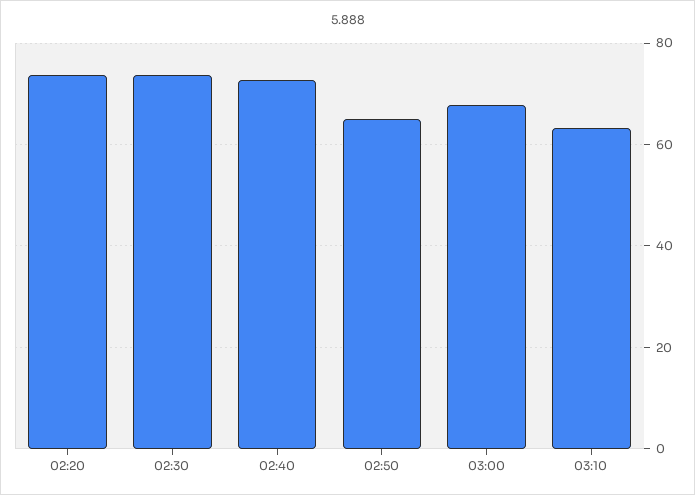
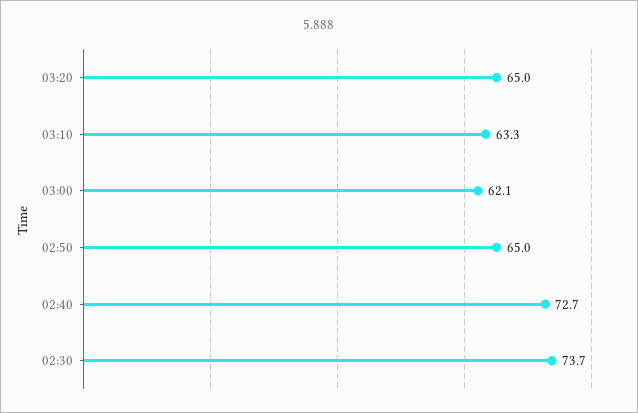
02:20: 74 -> none
03:00: 68 -> 62.1
03:20: none -> 65

